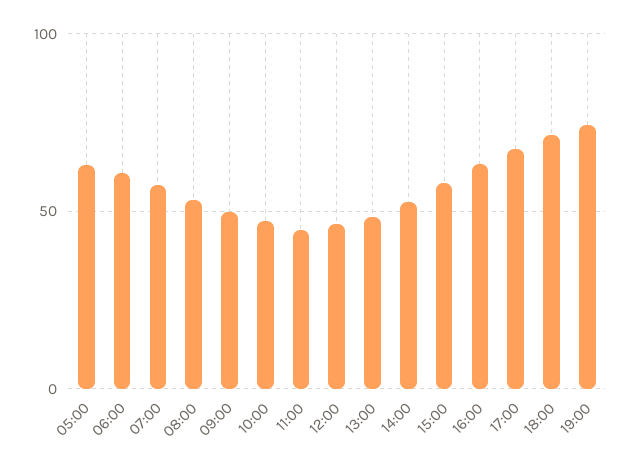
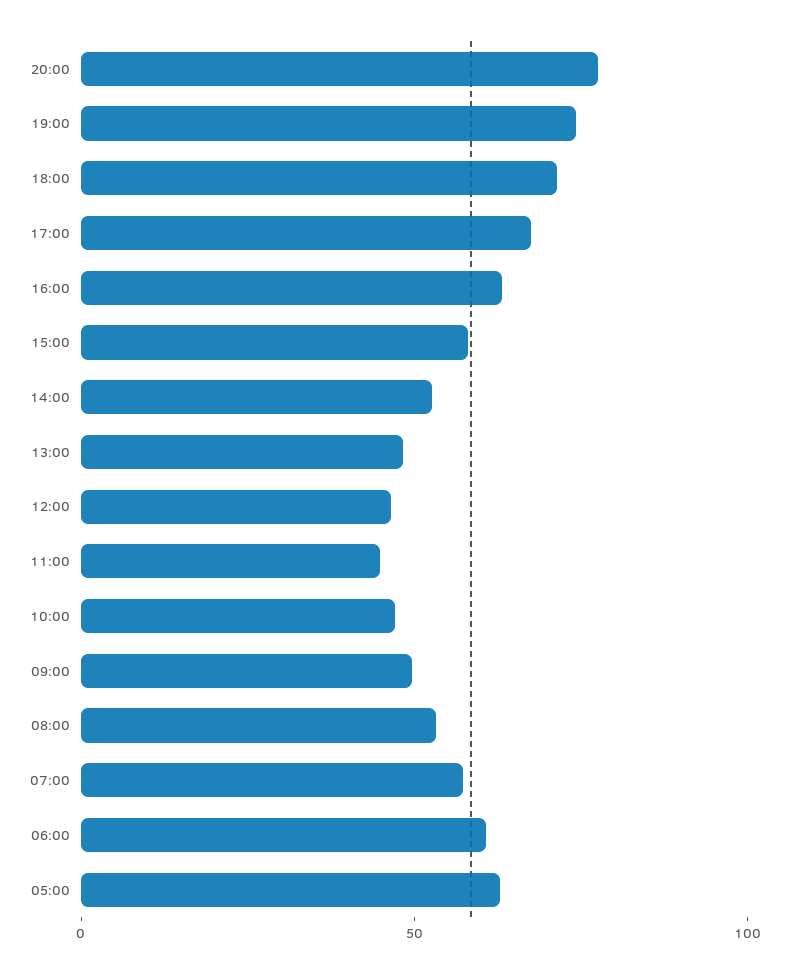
20:00: none -> 80

